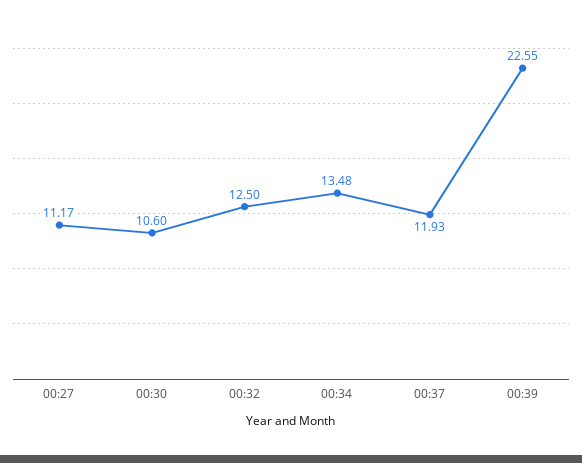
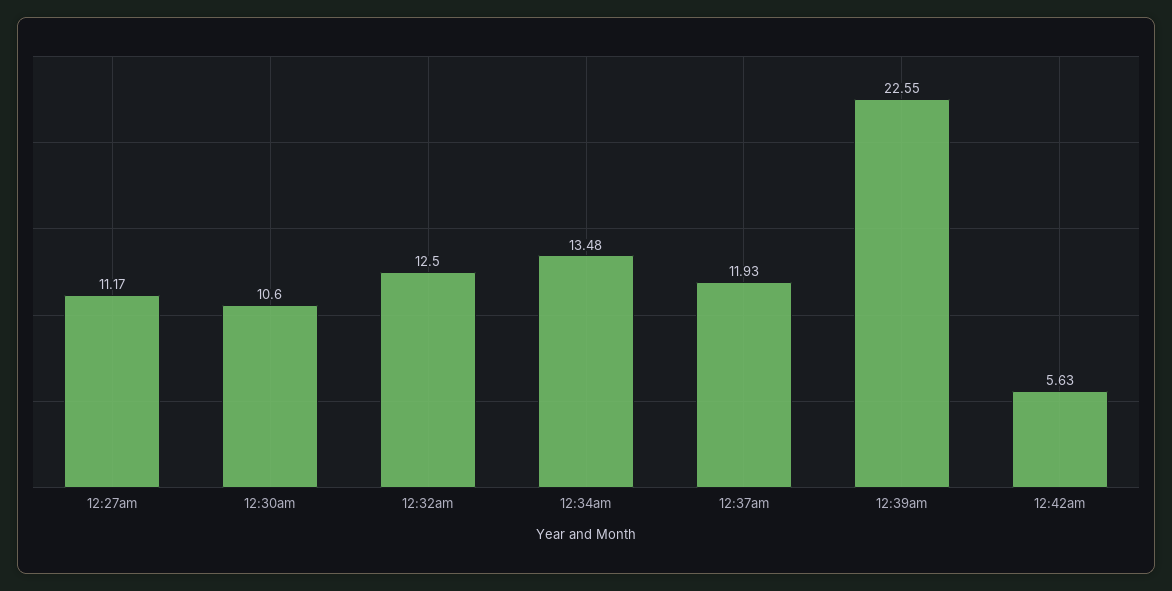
12:42am: none -> 5.63

